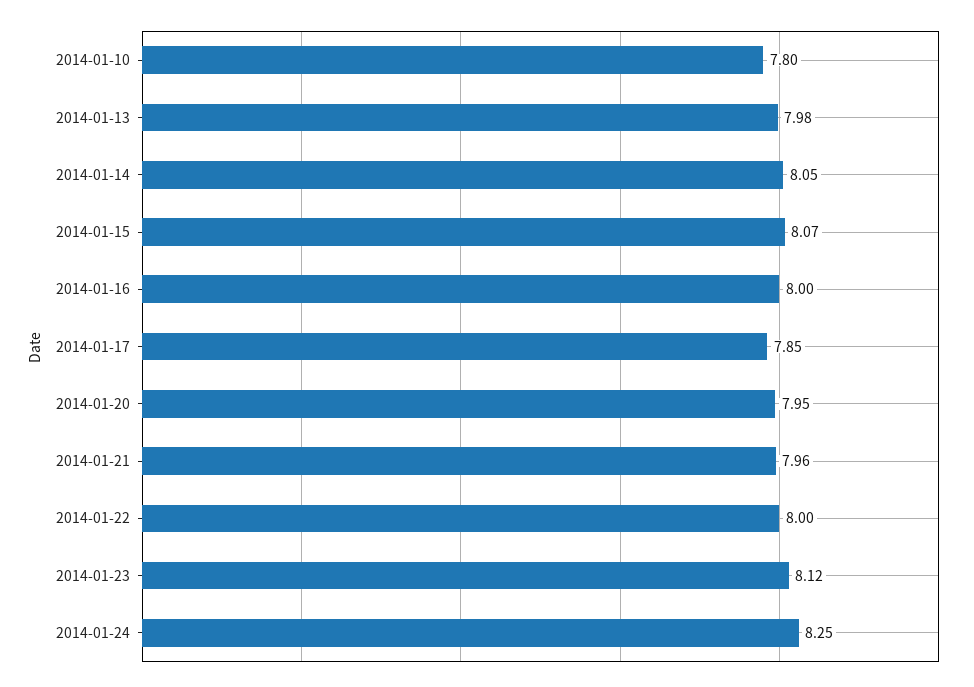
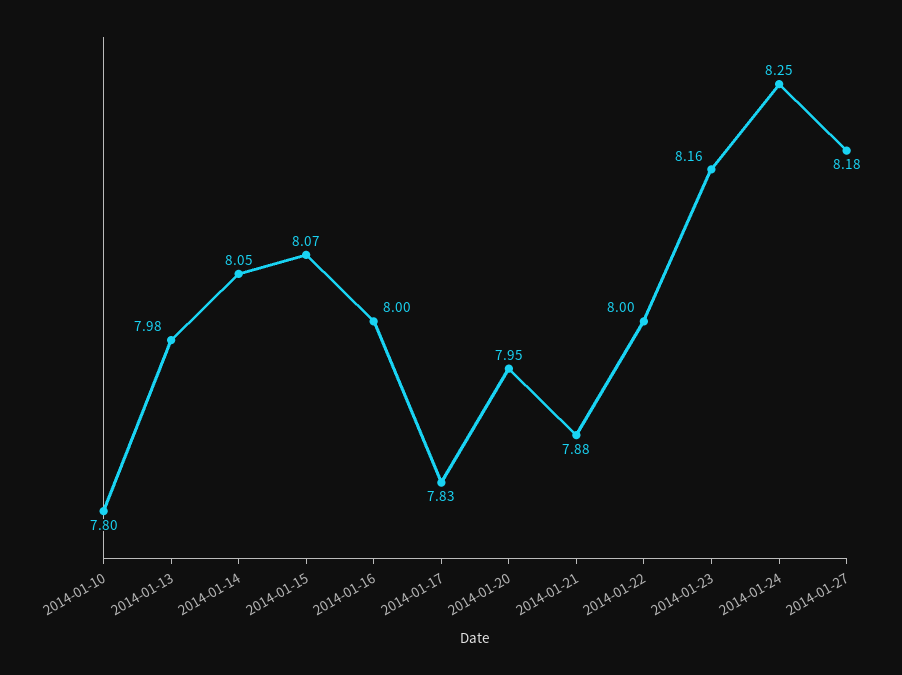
2014-01-17: 7.85 -> 7.83
2014-01-21: 7.96 -> 7.88
2014-01-23: 8.12 -> 8.16
2014-01-27: none -> 8.18

